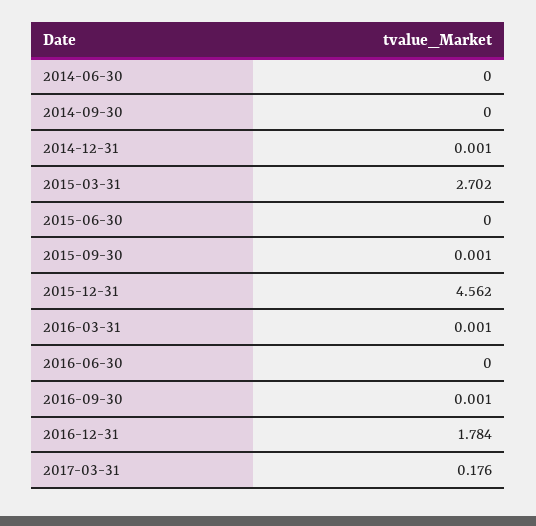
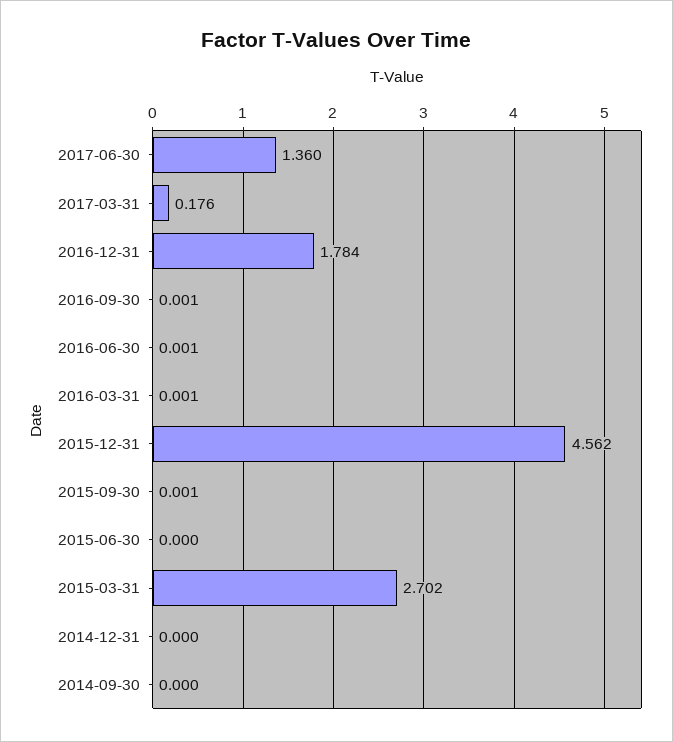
2014-06-30: 0 -> none
2014-12-31: 0.001 -> 0
2016-06-30: 0 -> 0.001
2017-06-30: none -> 1.36

